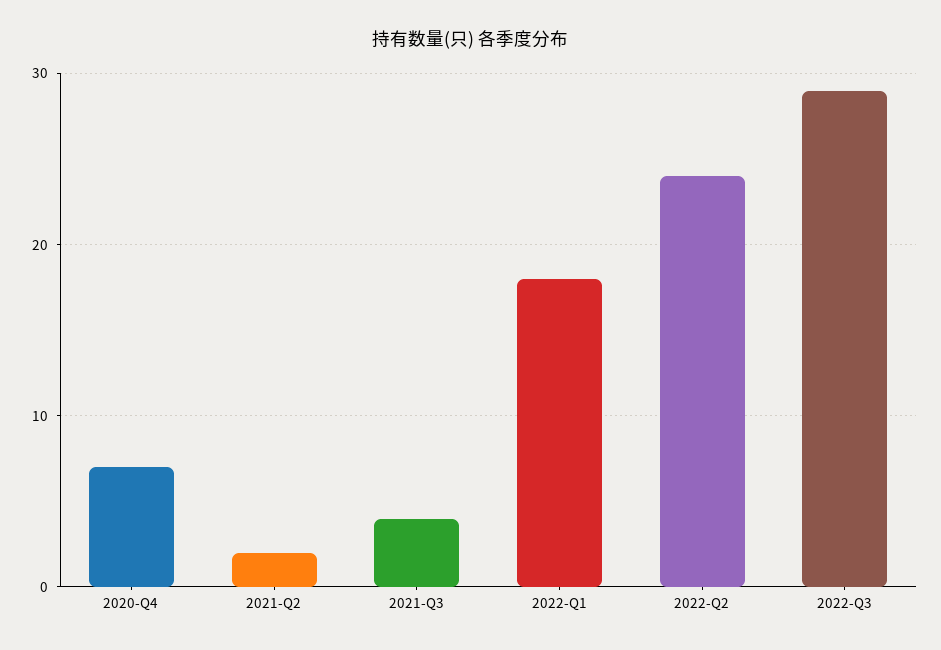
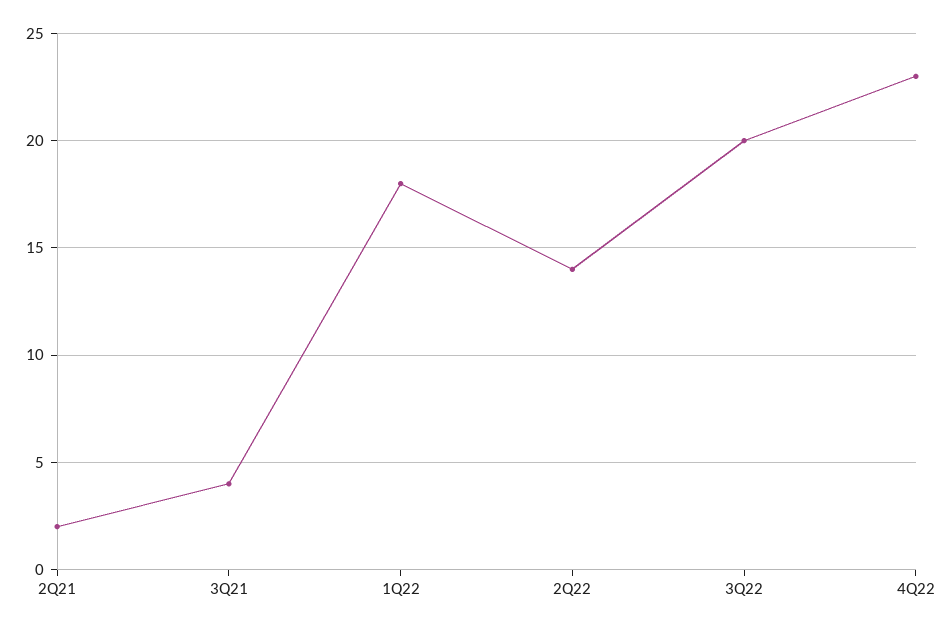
2020-Q4: 7 -> none
2022-Q2: 24 -> 14
2022-Q3: 29 -> 20
4Q22: none -> 23

